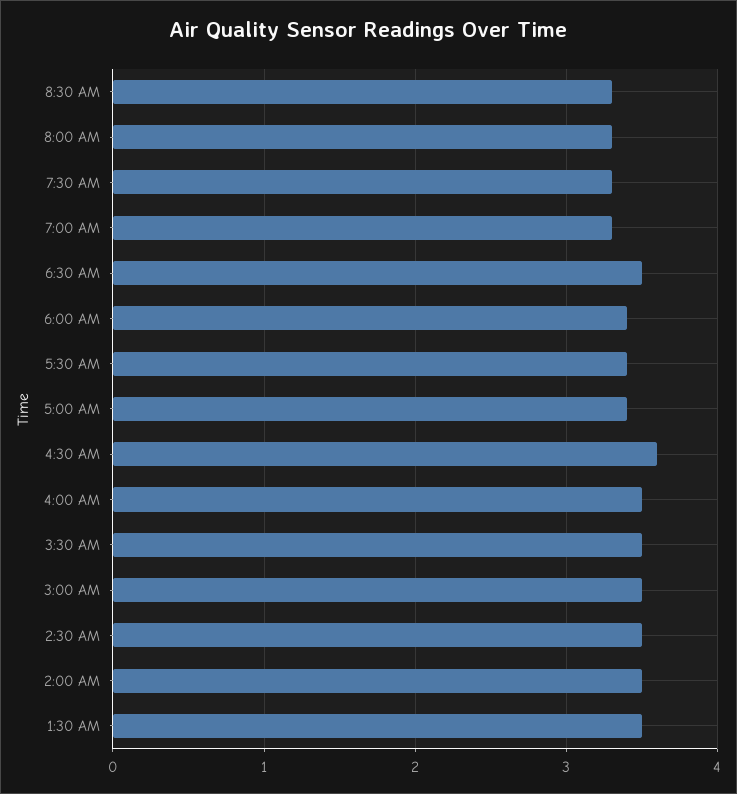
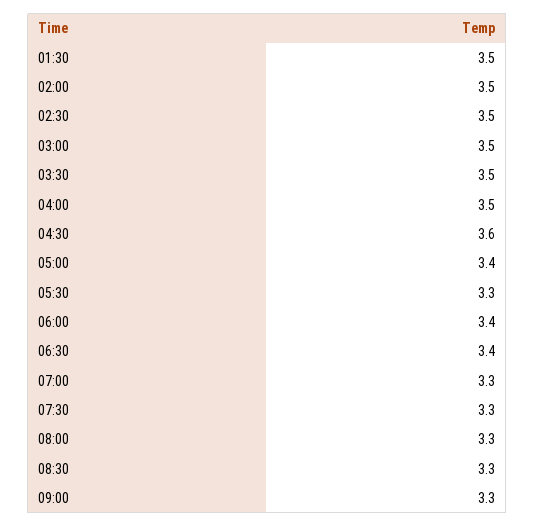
6:30 AM: 3.5 -> 3.4
5:30 AM: 3.4 -> 3.3
09:00: none -> 3.3

